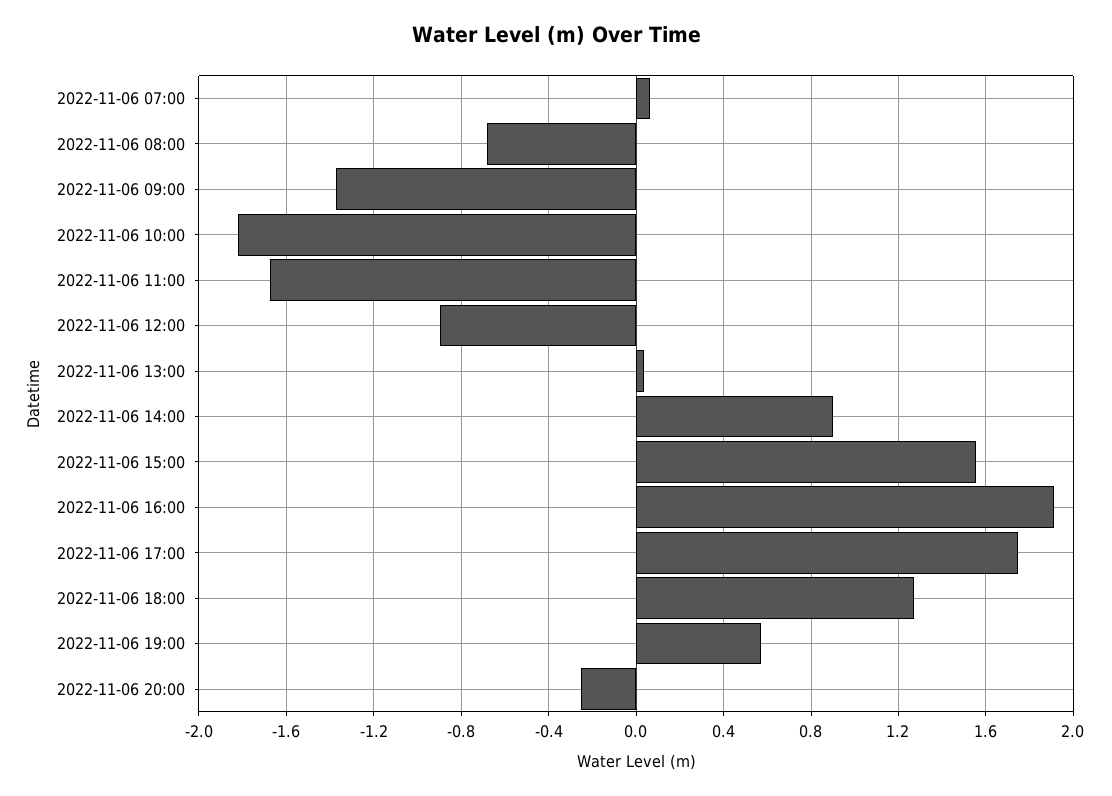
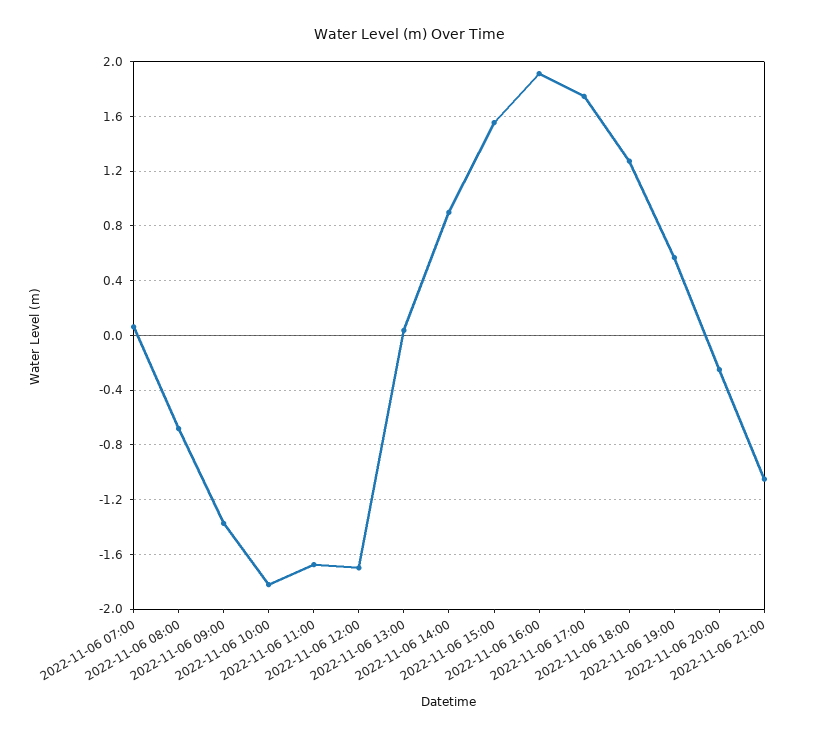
2022-11-06 12:00: -0.9 -> -1.7
2022-11-06 21:00: none -> -1.05

